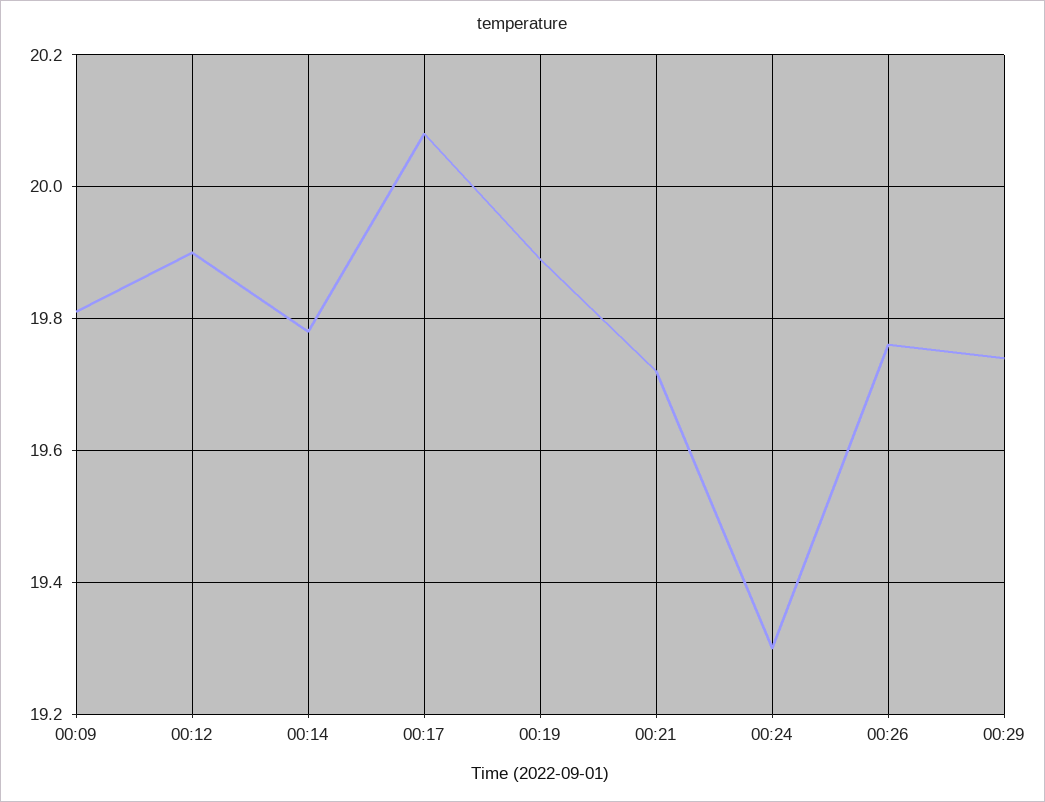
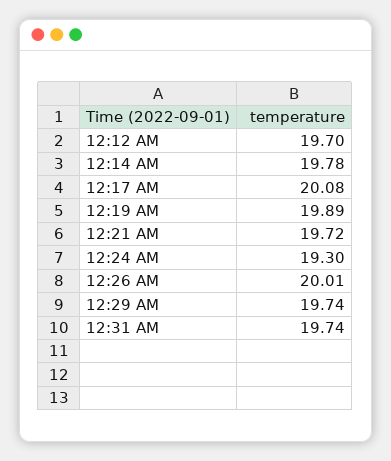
00:09: 19.8 -> none
00:12: 19.9 -> 19.7
00:26: 19.75 -> 20.01
12:31 AM: none -> 19.74

